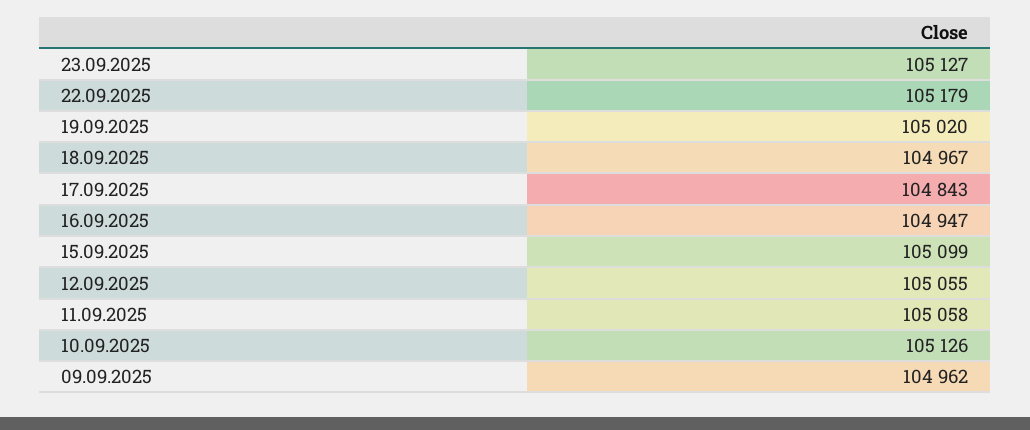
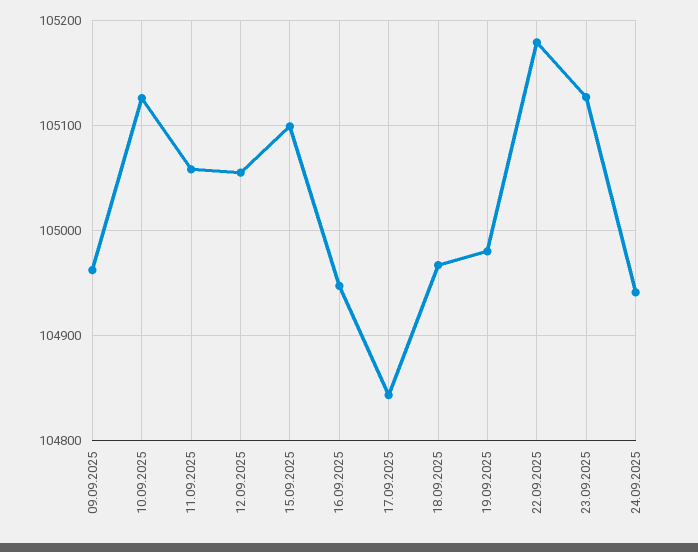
19.09.2025: 105020 -> 104980
24.09.2025: none -> 104940

